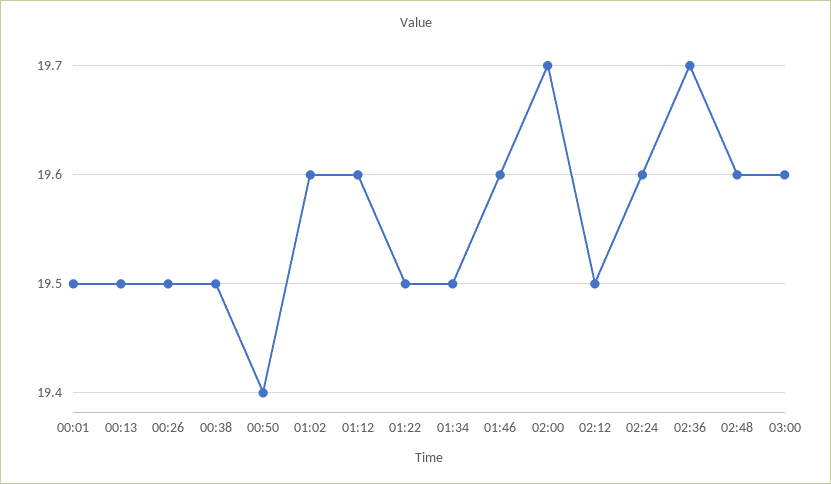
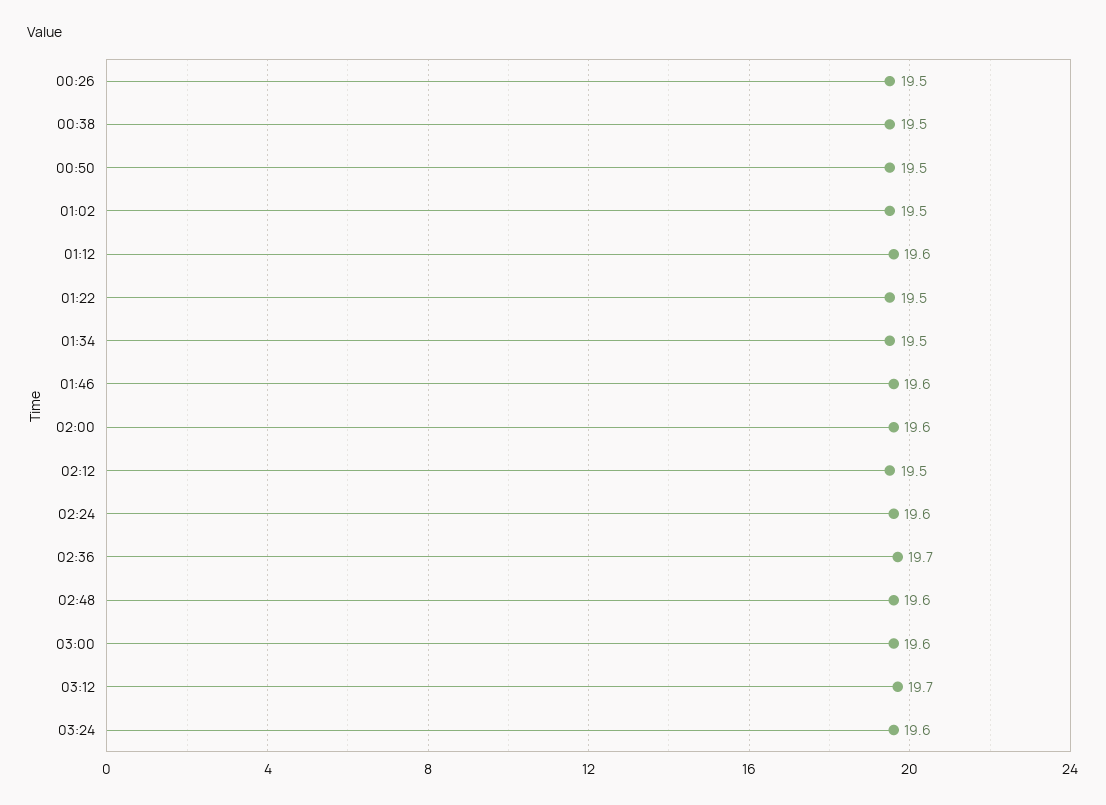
00:01: 19.5 -> none
00:13: 19.5 -> none
00:50: 19.4 -> 19.5
01:02: 19.6 -> 19.5
02:00: 19.7 -> 19.6
03:12: none -> 19.7
03:24: none -> 19.6

